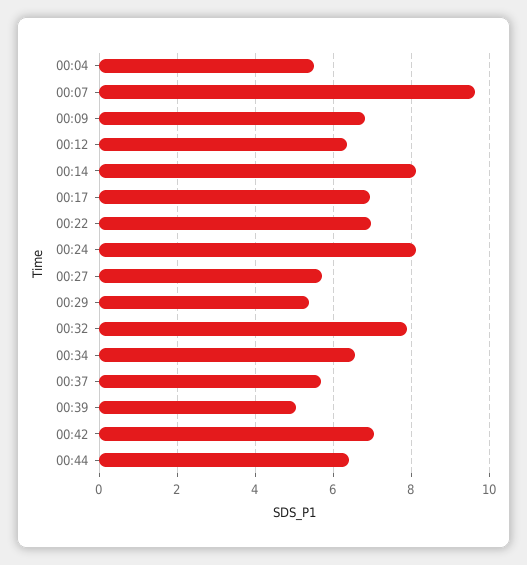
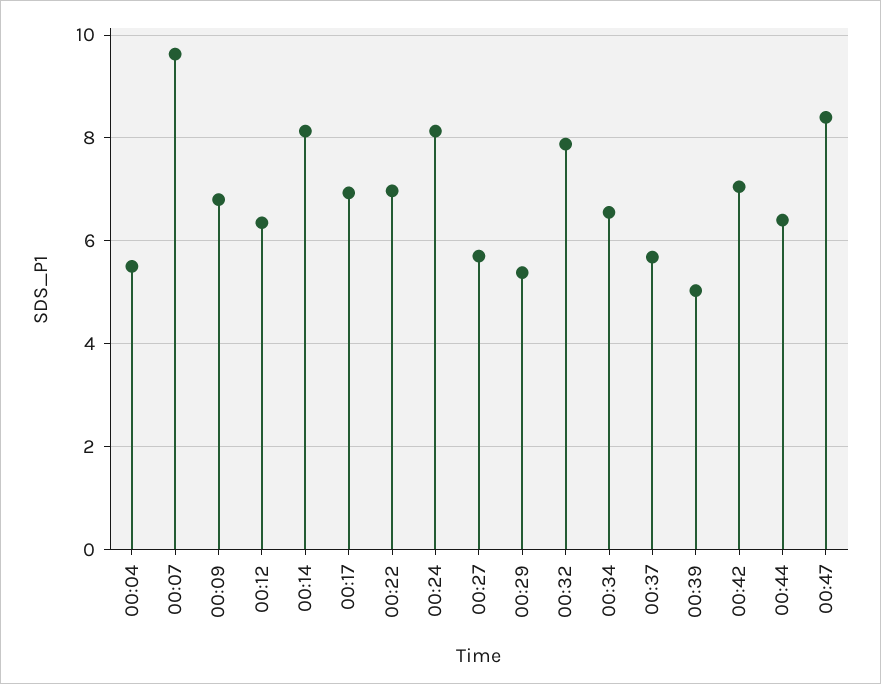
00:47: none -> 8.4

